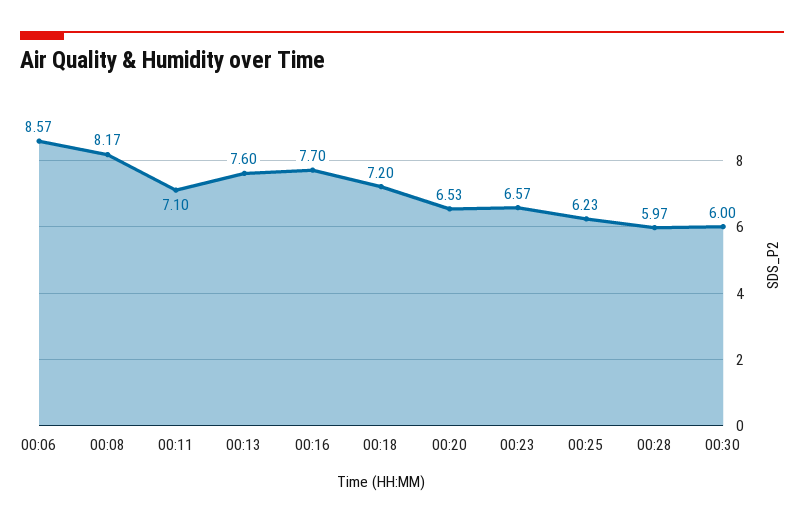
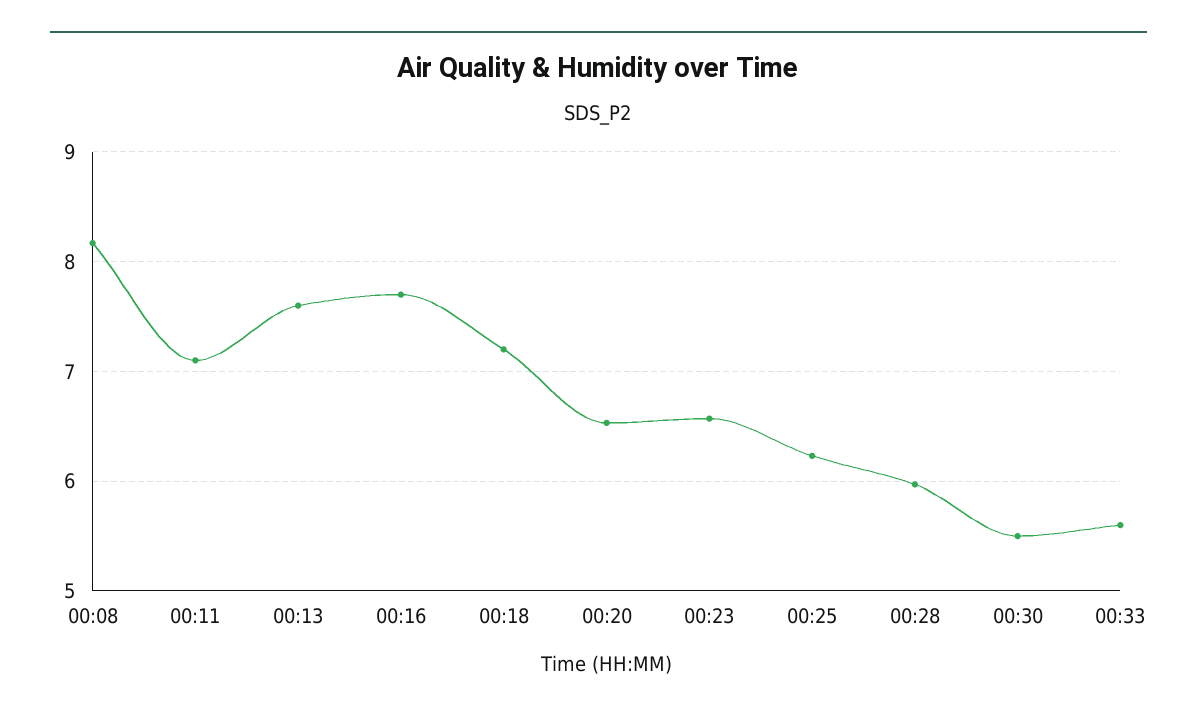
00:06: 8.57 -> none
00:30: 6 -> 5.5
00:33: none -> 5.6

